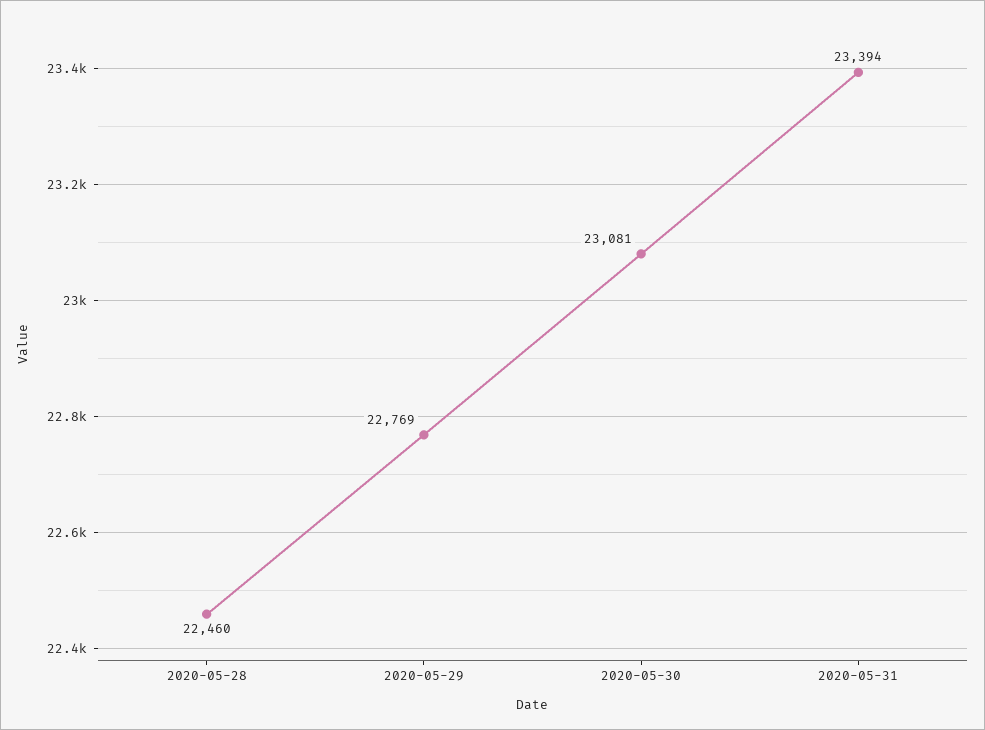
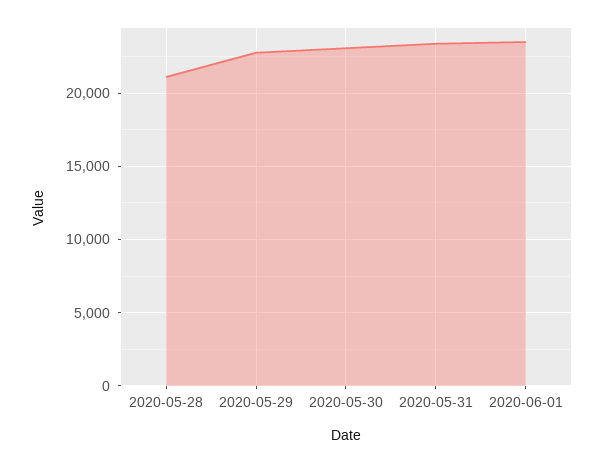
2020-05-28: 22460 -> 21000
2020-06-01: none -> 23500

